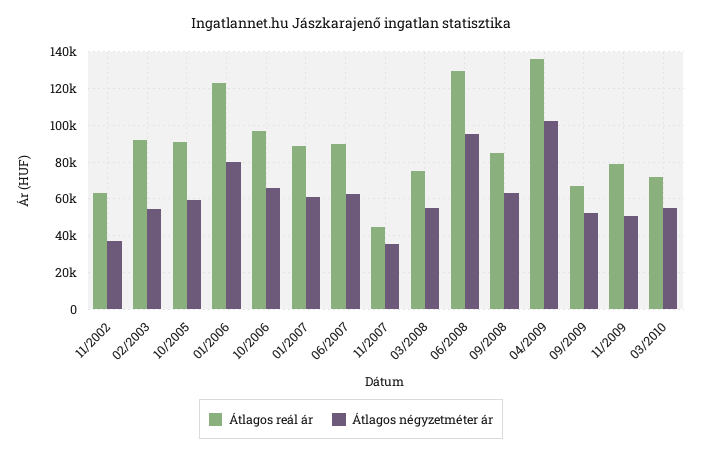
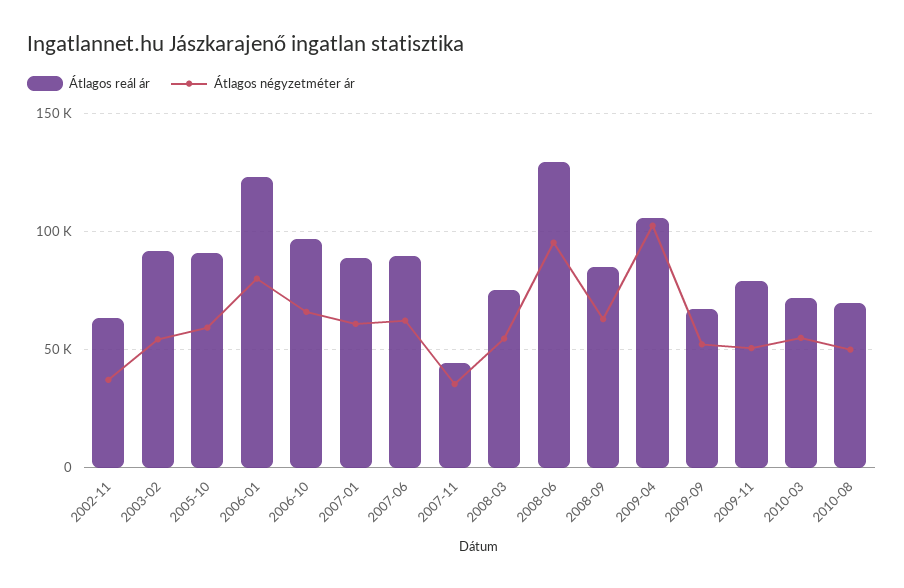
Átlagos reál ár, 04/2009: 135000 -> 105000
Átlagos reál ár, 2010-08: none -> 70000
Átlagos négyzetméter ár, 2010-08: none -> 50000

